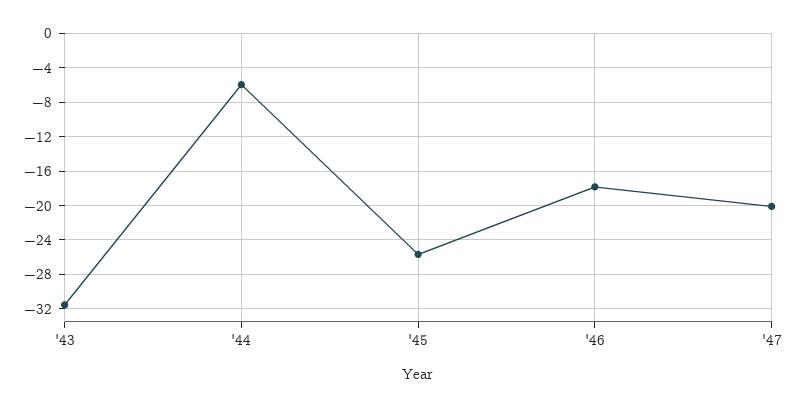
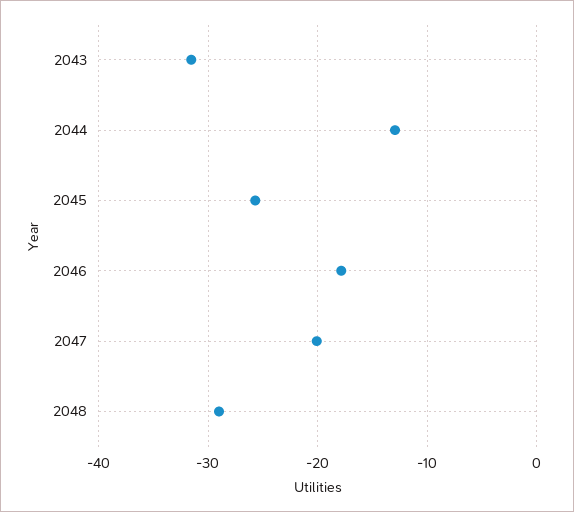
'44: -6 -> -13
2048: none -> -29

